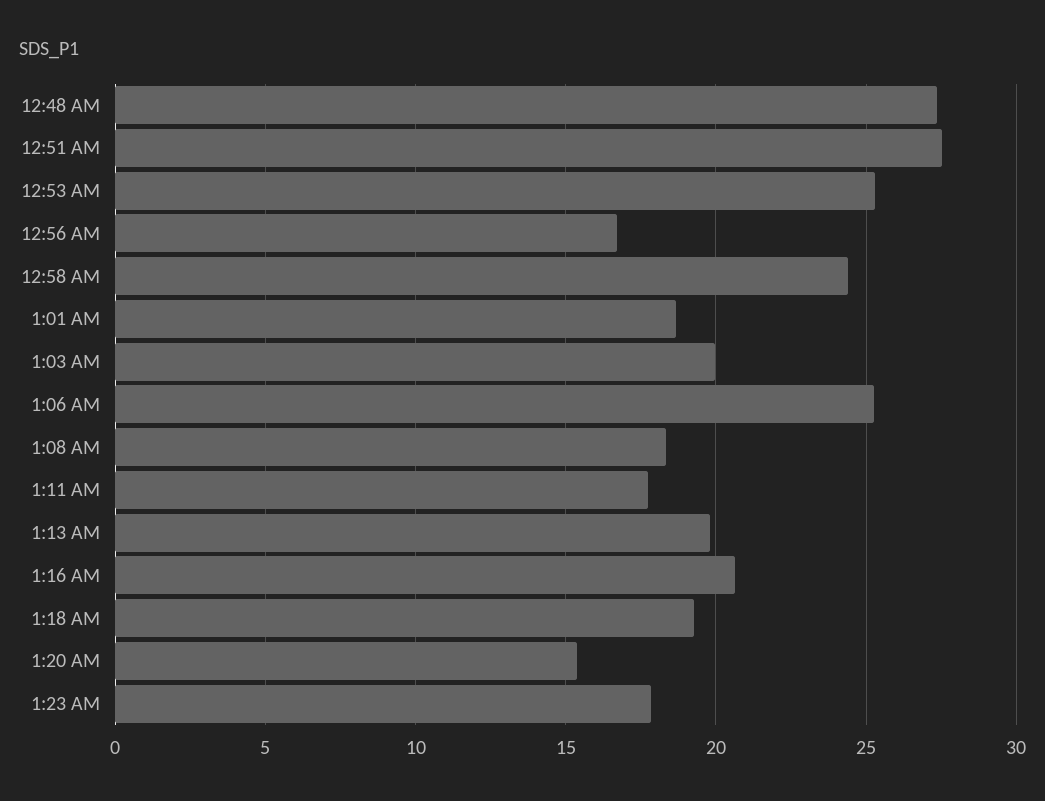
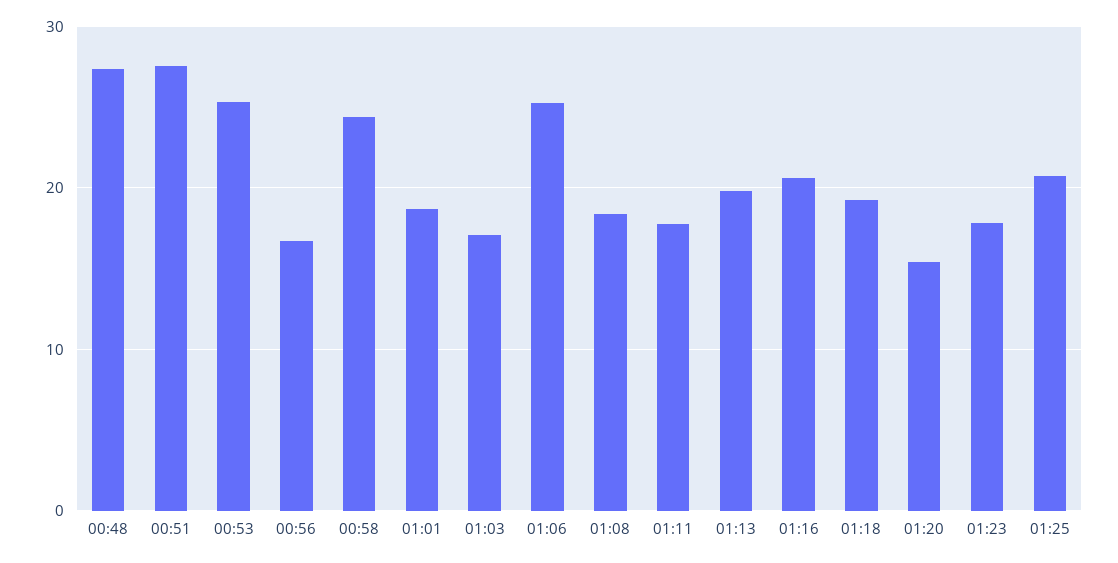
1:03 AM: 20 -> 17
01:25: none -> 21

